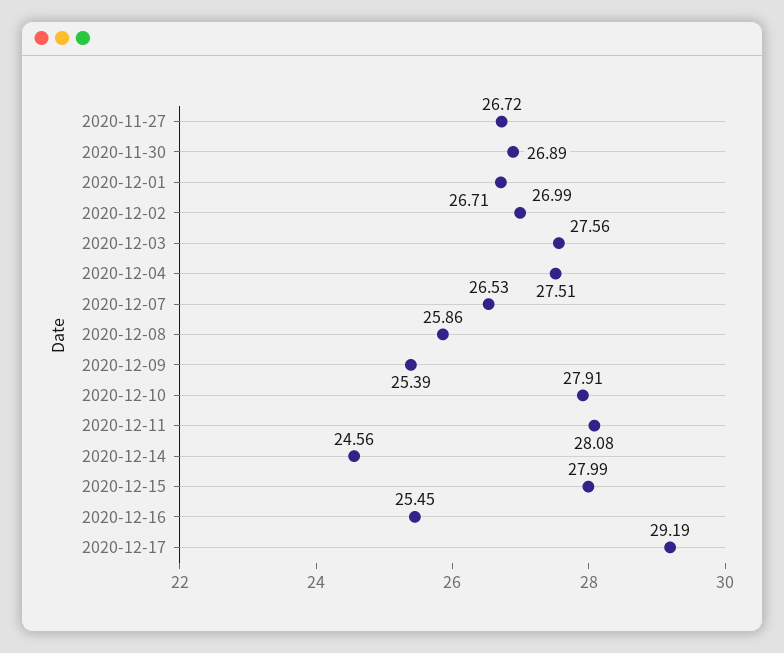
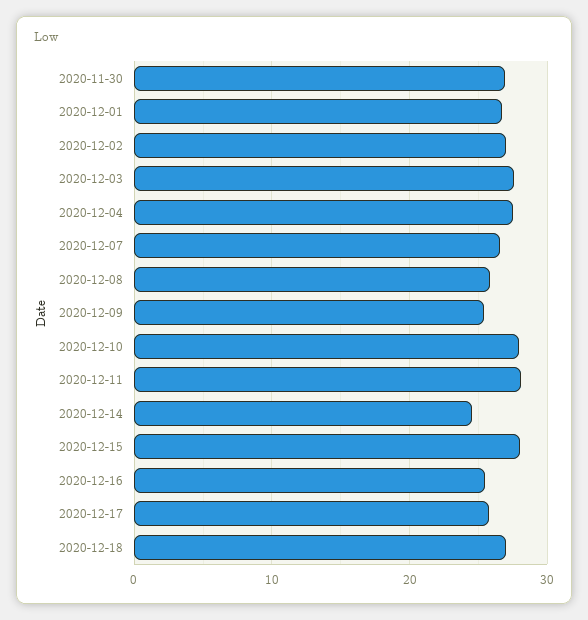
2020-11-27: 26.72 -> none
2020-12-17: 29.19 -> 26
2020-12-18: none -> 27

